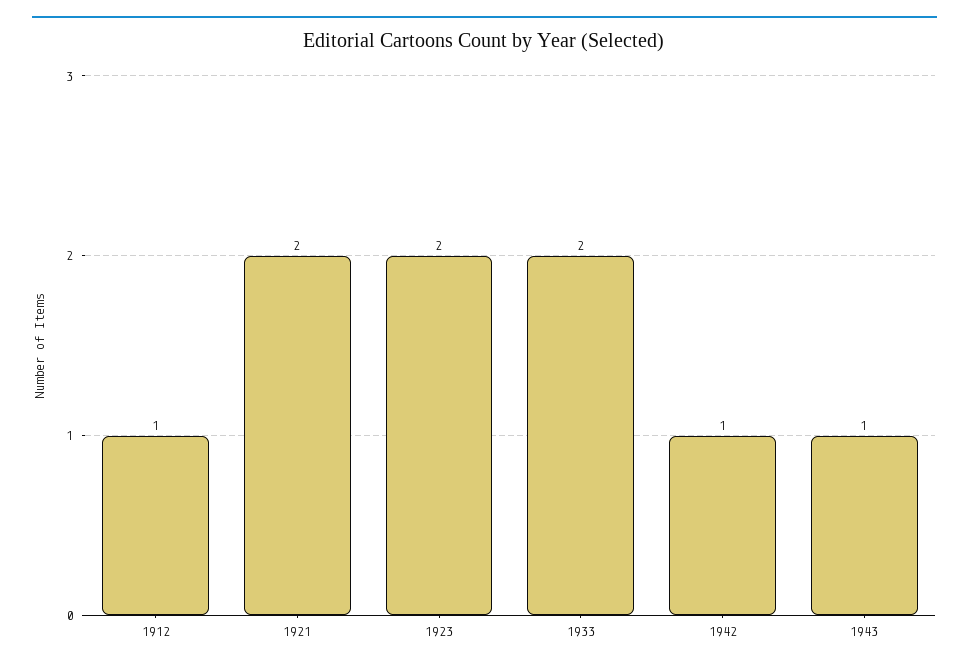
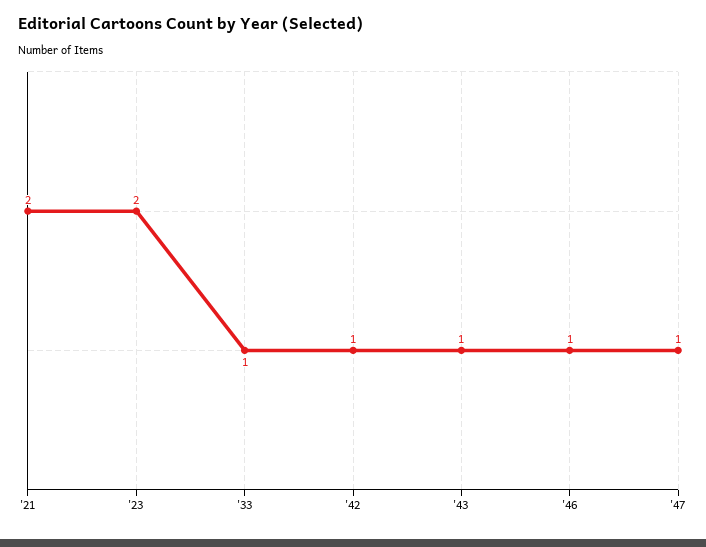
1912: 1 -> none
1933: 2 -> 1
'46: none -> 1
'47: none -> 1

